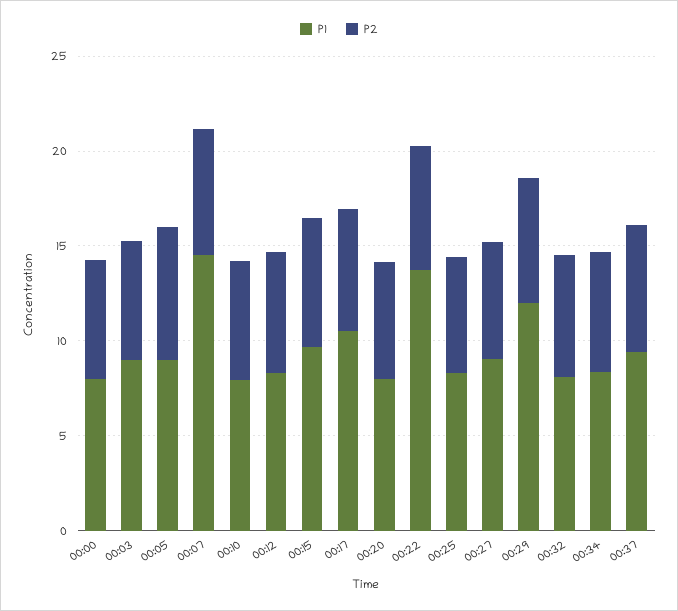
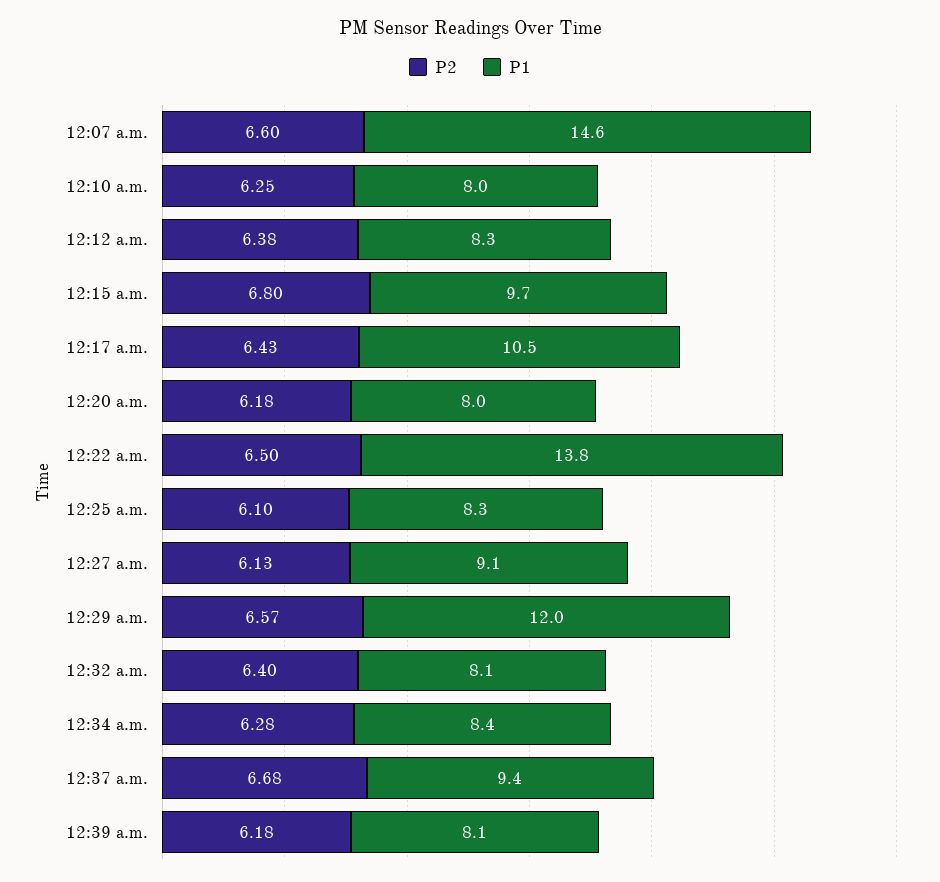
P1, 00:00: 8 -> none
P2, 00:00: 6 -> none
P1, 00:03: 9 -> none
P2, 00:03: 6 -> none
P1, 00:05: 9 -> none
P2, 00:05: 7 -> none
P2, 12:39 a.m.: none -> 6.18
P1, 12:39 a.m.: none -> 8.1

